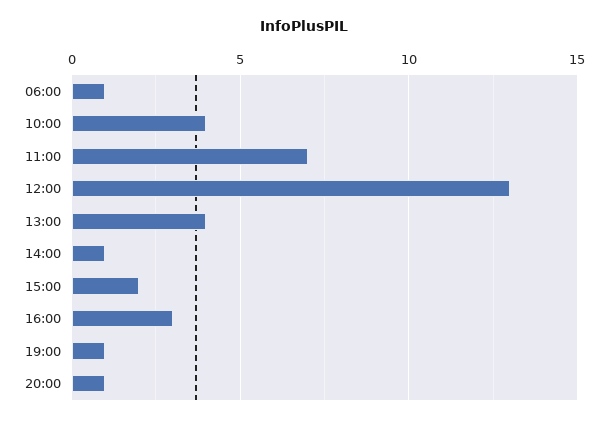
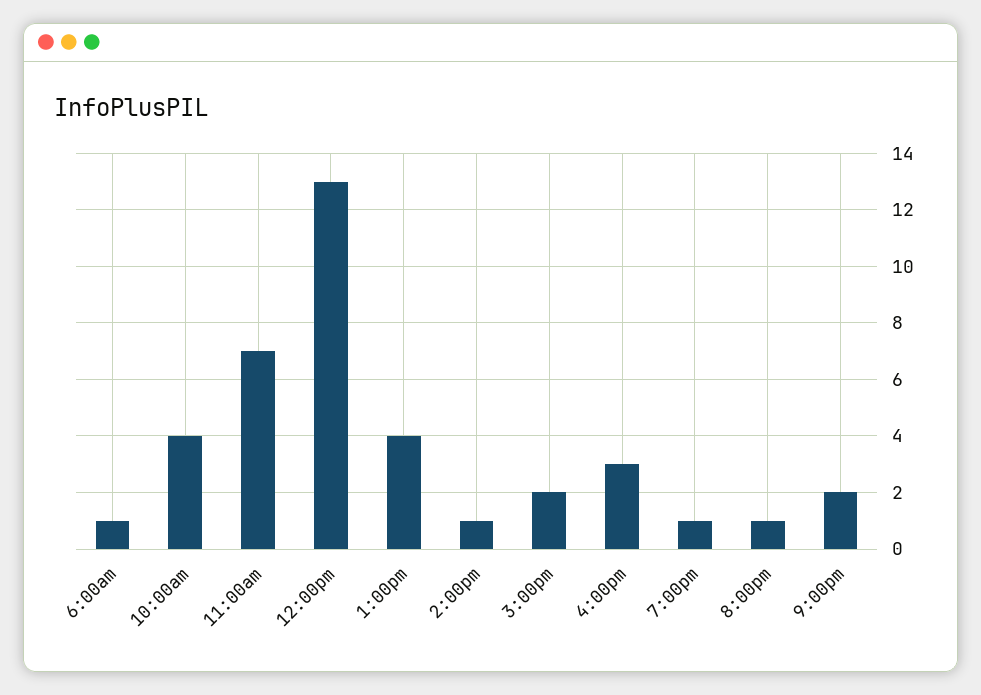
9:00pm: none -> 2

